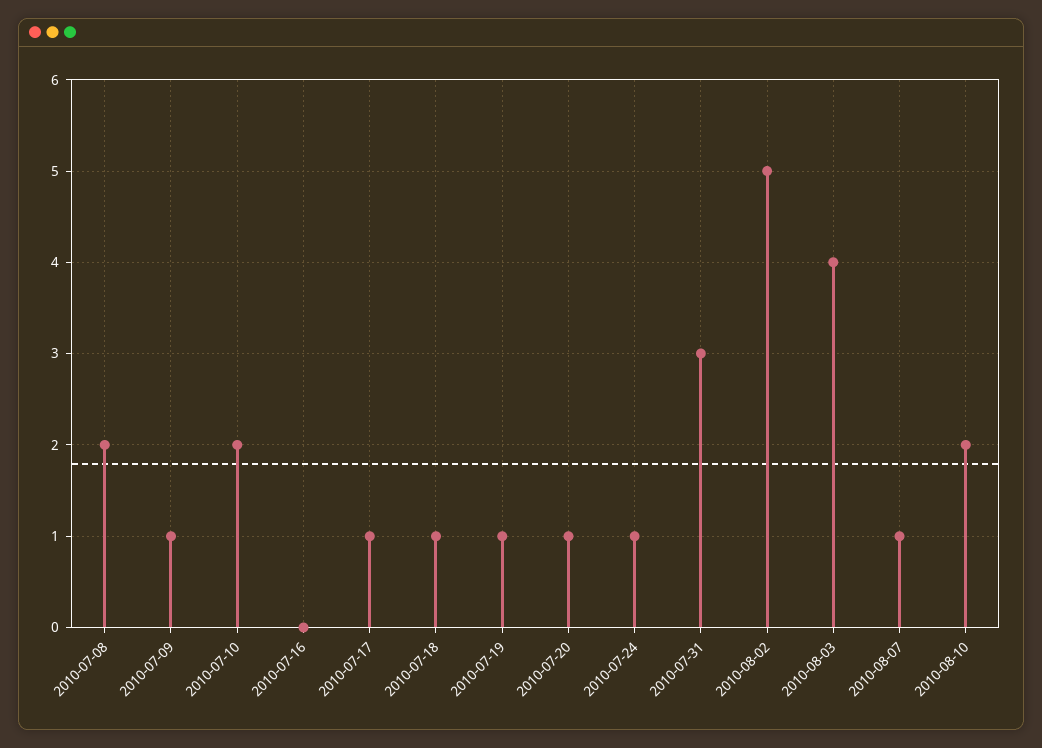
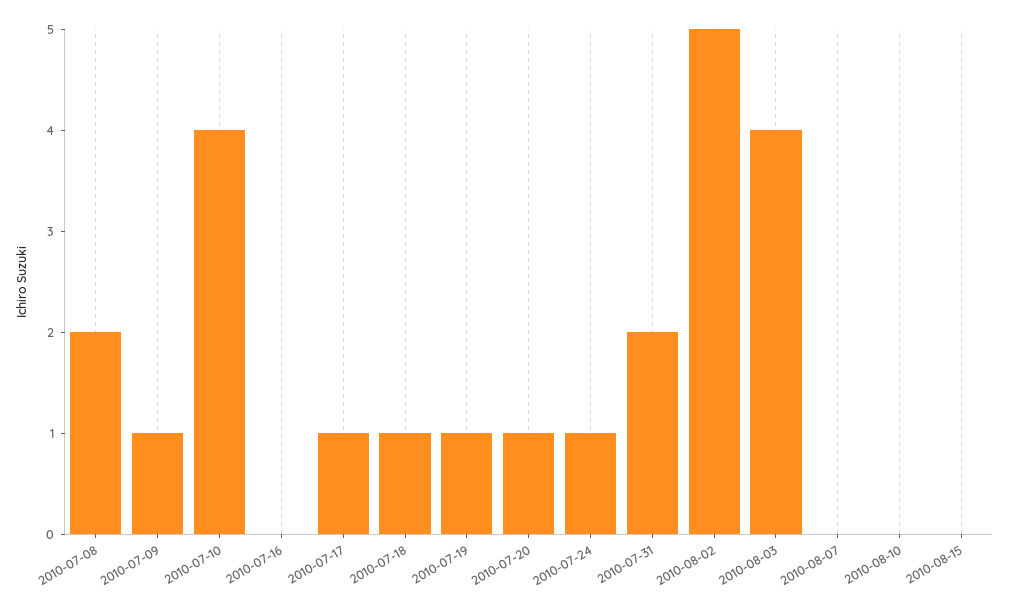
2010-07-10: 2 -> 4
2010-07-31: 3 -> 2
2010-08-07: 1 -> 0
2010-08-10: 2 -> 0
2010-08-15: none -> 0

